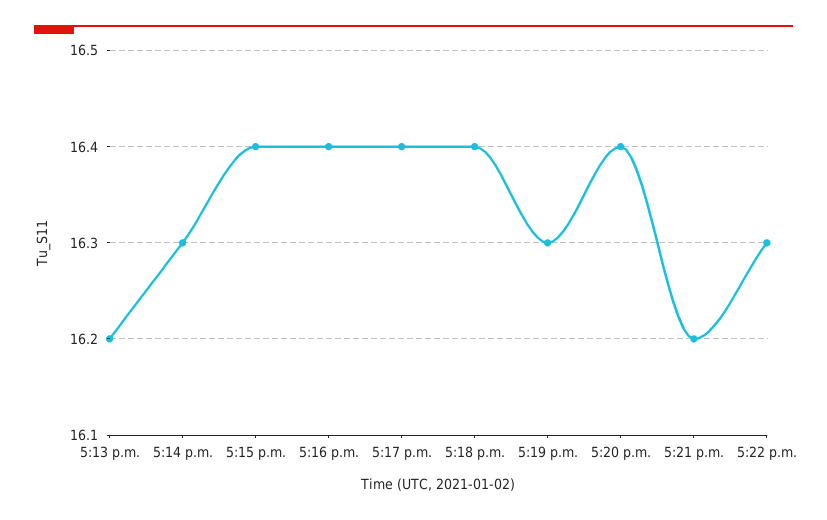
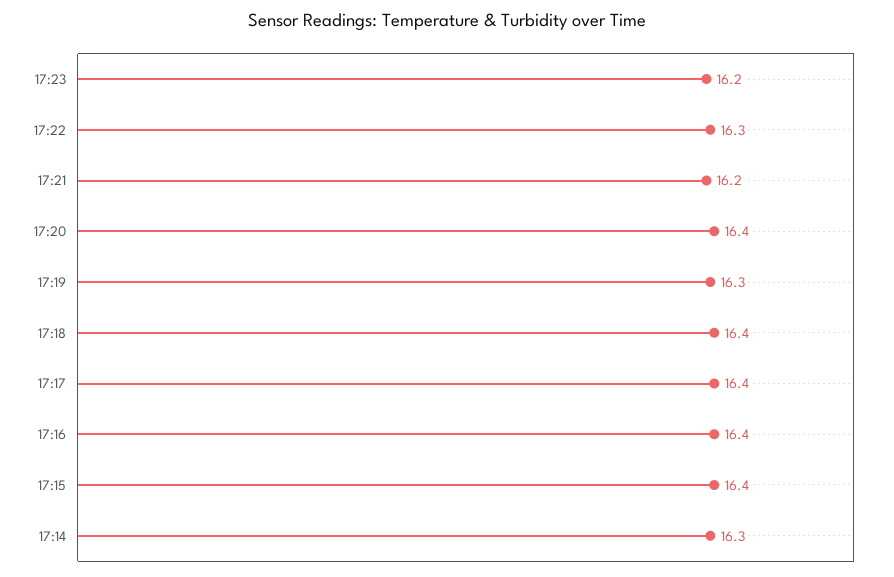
5:13 p.m.: 16.2 -> none
17:23: none -> 16.2

